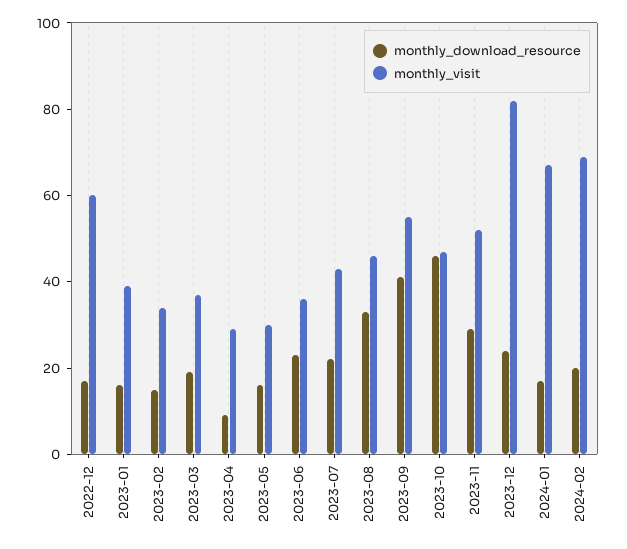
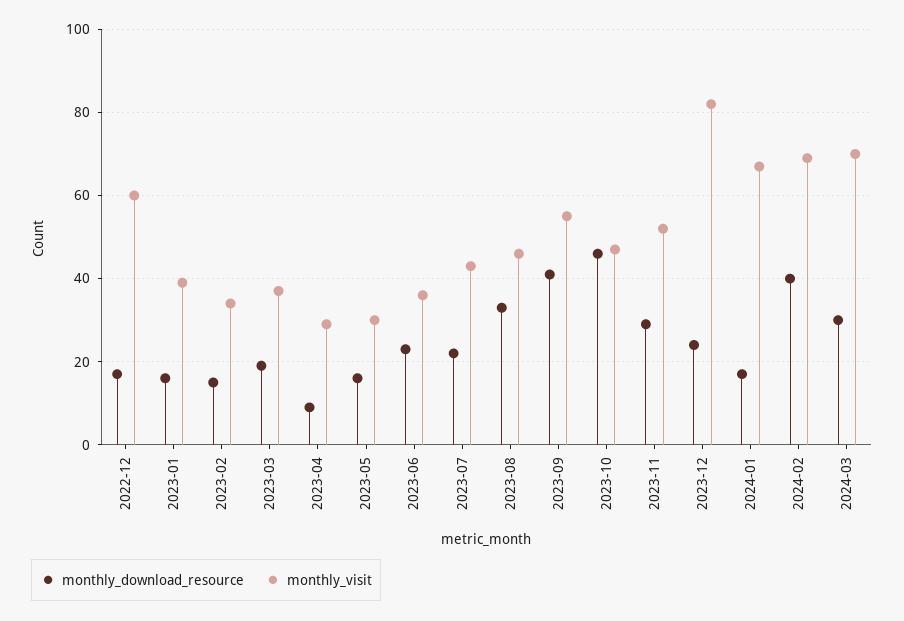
monthly_download_resource, 2024-02: 20 -> 40
monthly_download_resource, 2024-03: none -> 30
monthly_visit, 2024-03: none -> 70

